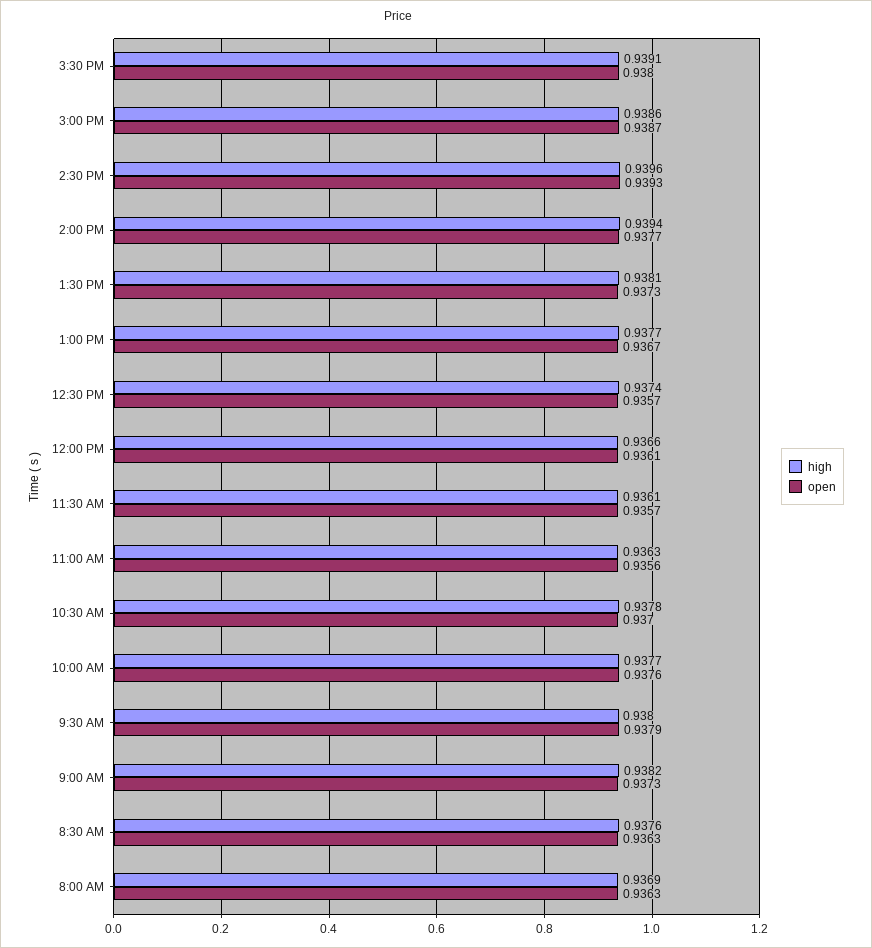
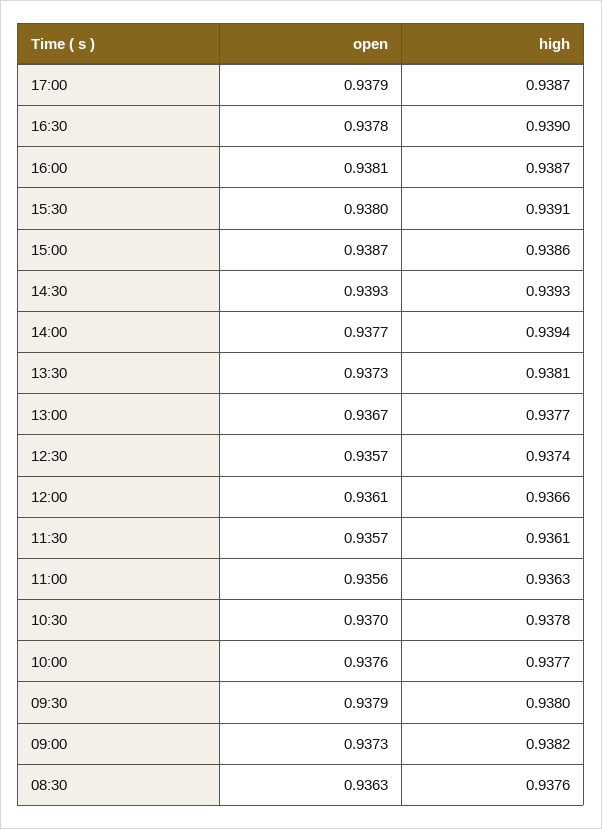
high, 2:30 PM: 0.9396 -> 0.9393
high, 8:00 AM: 0.9369 -> none
open, 8:00 AM: 0.9363 -> none
open, 17:00: none -> 0.9379
high, 17:00: none -> 0.9387
open, 16:30: none -> 0.9378
high, 16:30: none -> 0.939
open, 16:00: none -> 0.9381
high, 16:00: none -> 0.9387

